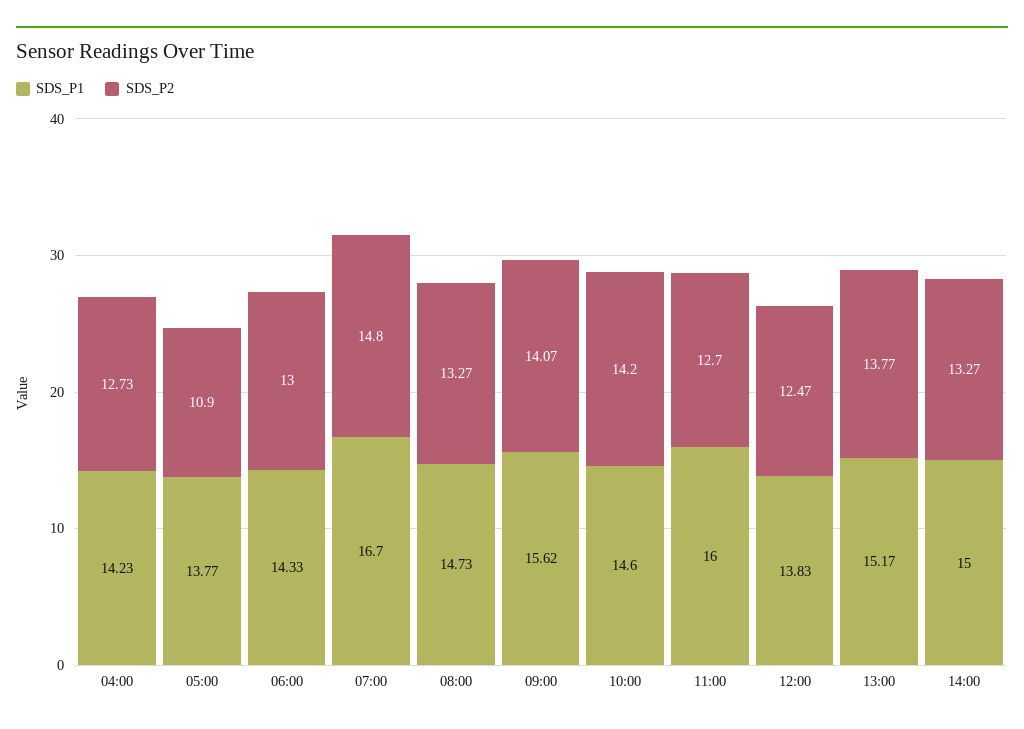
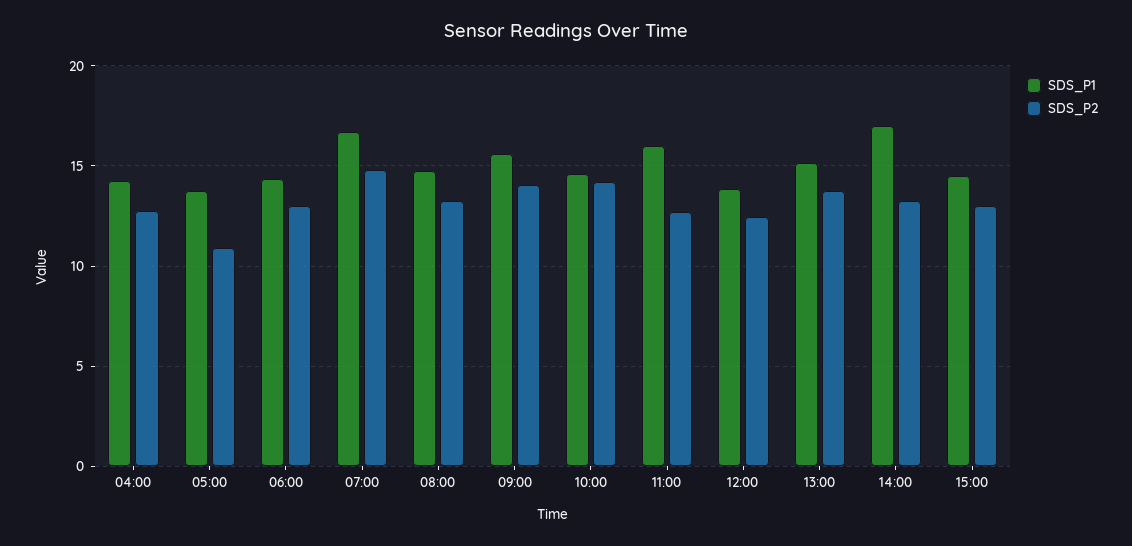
SDS_P1, 14:00: 15 -> 17
SDS_P1, 15:00: none -> 14.5
SDS_P2, 15:00: none -> 13

